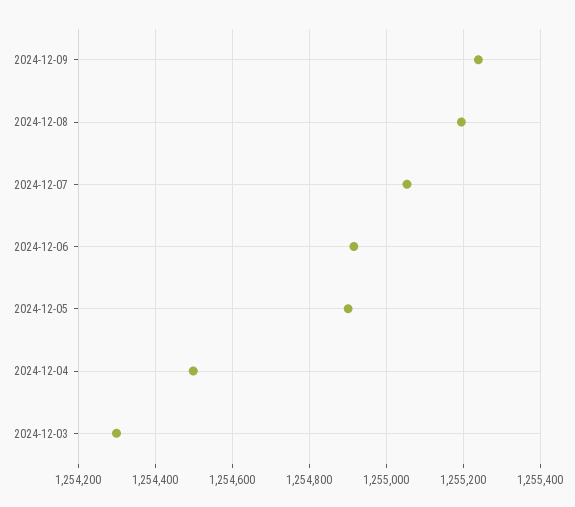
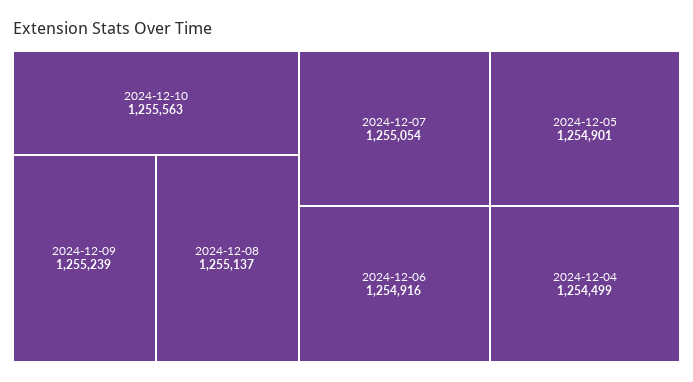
2024-12-08: 1255200 -> 1255137
2024-12-03: 1254300 -> none
2024-12-10: none -> 1255563

